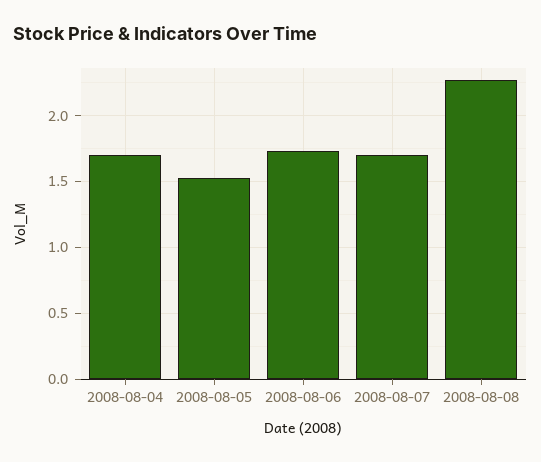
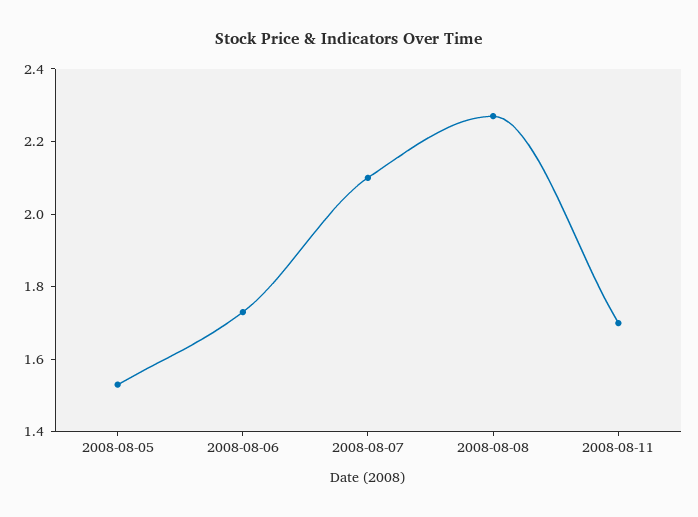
2008-08-04: 1.7 -> none
2008-08-07: 1.7 -> 2.1
2008-08-11: none -> 1.7

